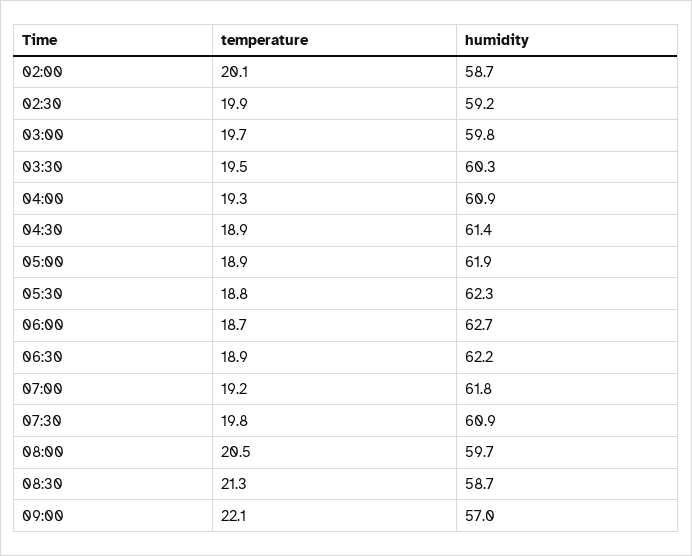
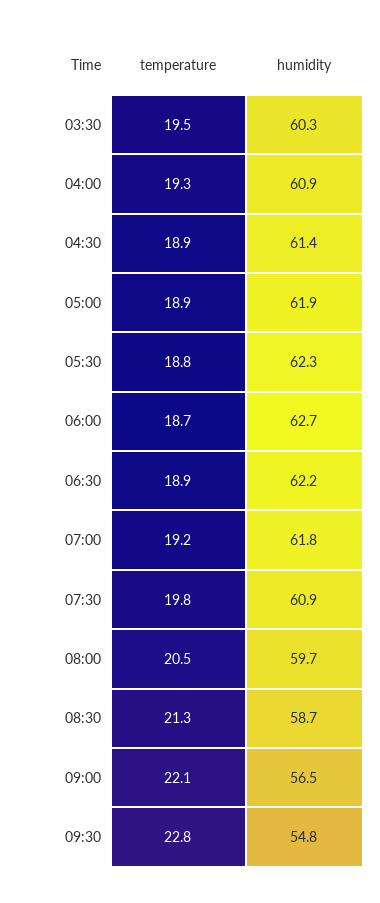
temperature, 02:00: 20.1 -> none
humidity, 02:00: 58.7 -> none
temperature, 02:30: 19.9 -> none
humidity, 02:30: 59.2 -> none
temperature, 03:00: 19.7 -> none
humidity, 03:00: 59.8 -> none
humidity, 09:00: 57 -> 56.5
temperature, 09:30: none -> 22.8
humidity, 09:30: none -> 54.8

